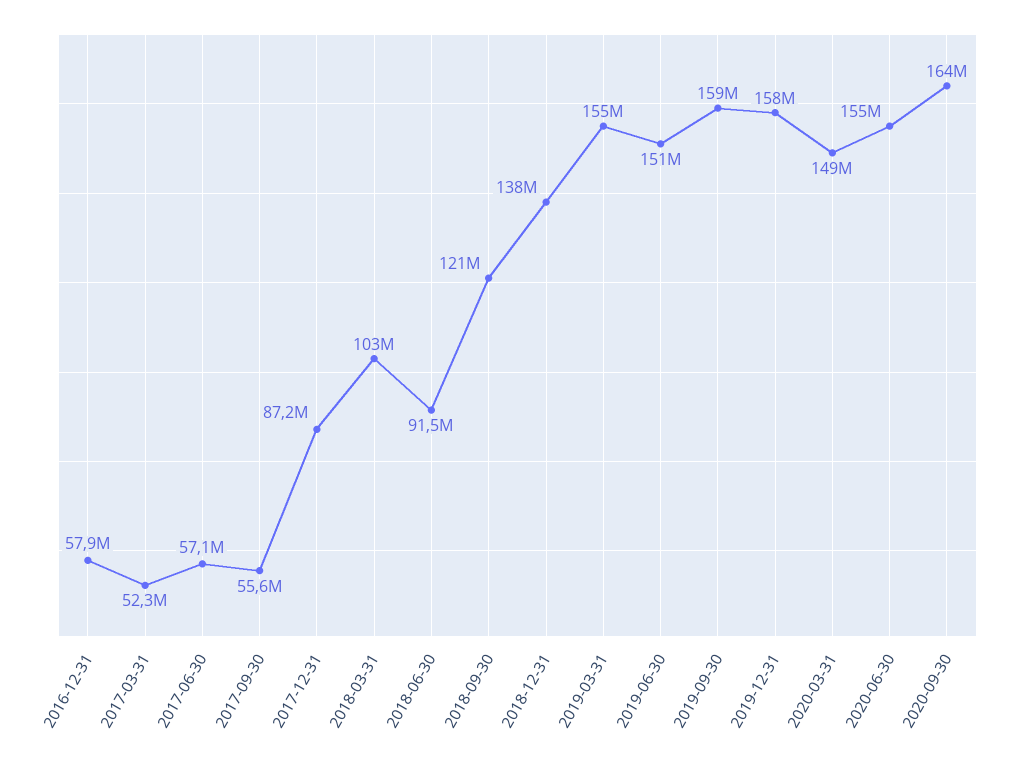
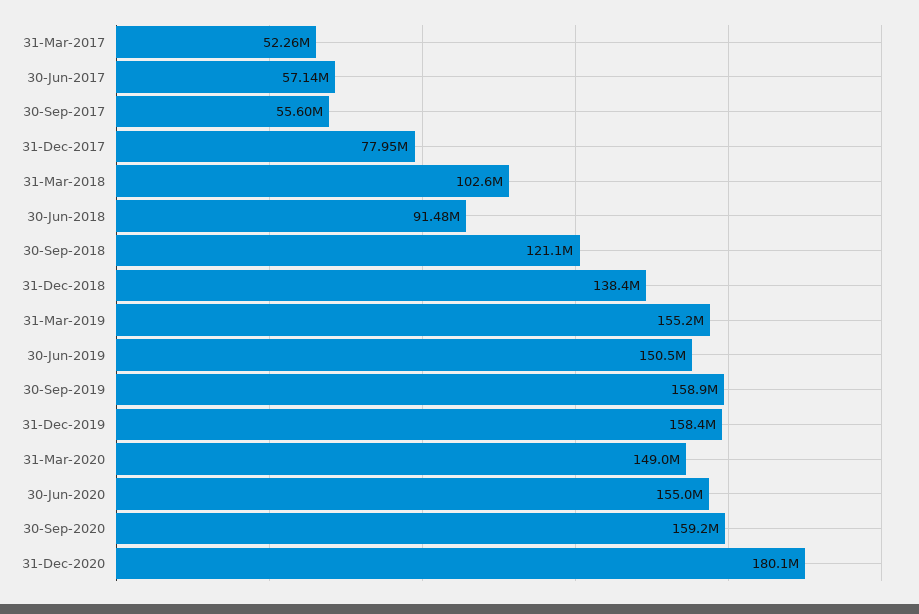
2016-12-31: 57900000 -> none
2017-12-31: 87200000 -> 77950000
2020-09-30: 164000000 -> 159200000
31-Dec-2020: none -> 180100000

